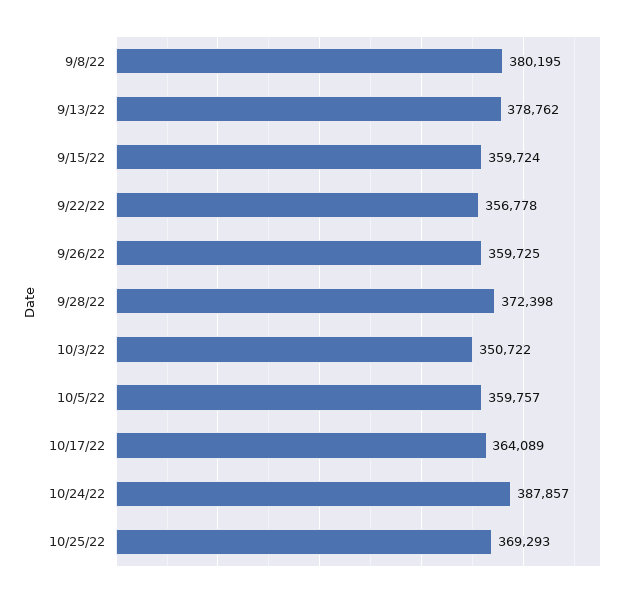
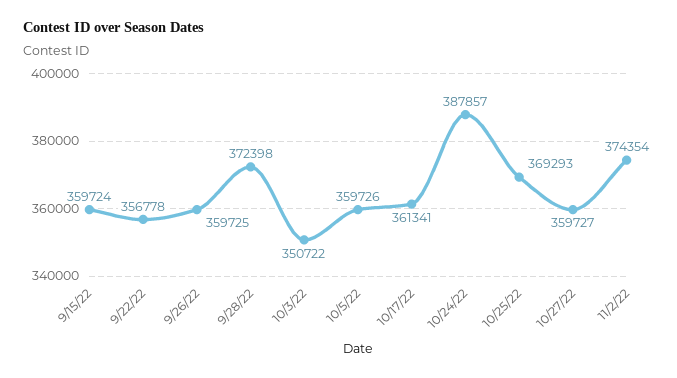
9/8/22: 380195 -> none
9/13/22: 378762 -> none
10/5/22: 359757 -> 359726
10/17/22: 364089 -> 361341
10/27/22: none -> 359727
11/2/22: none -> 374354

